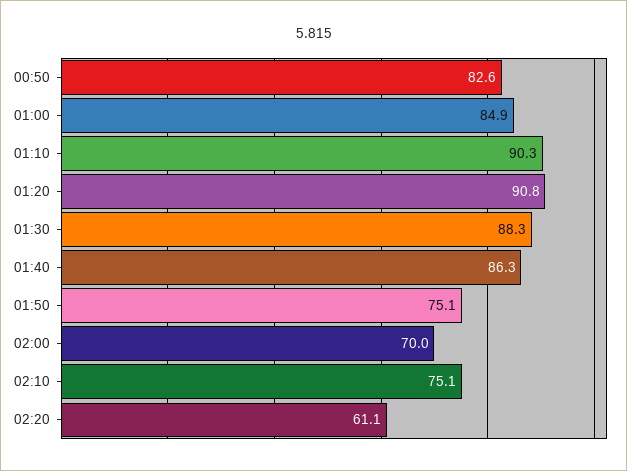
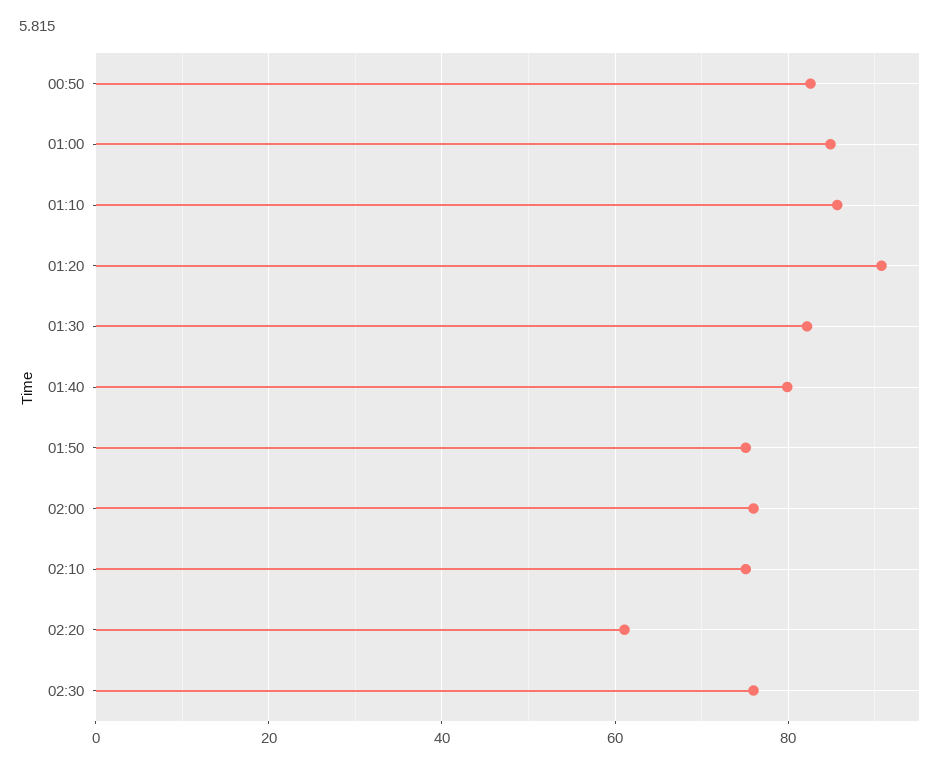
01:10: 90.3 -> 86
01:30: 88.3 -> 82
01:40: 86.3 -> 80
02:00: 70 -> 76
02:30: none -> 76

